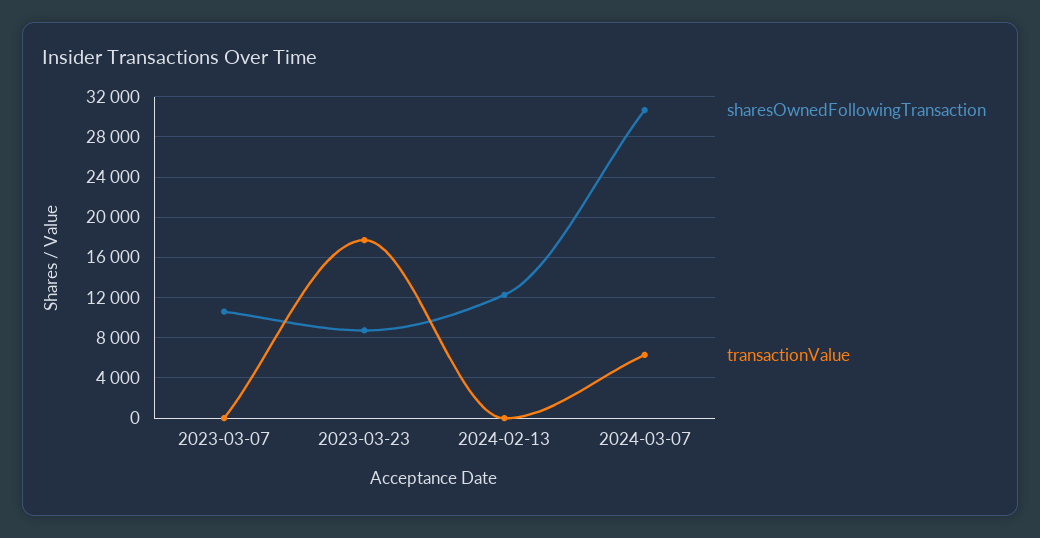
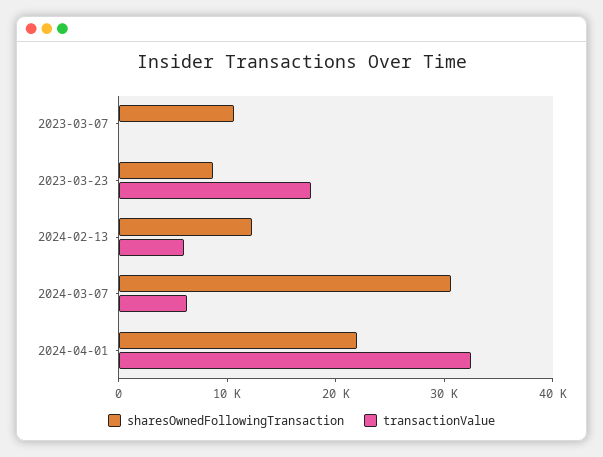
transactionValue, 2024-02-13: 0 -> 6000
sharesOwnedFollowingTransaction, 2024-04-01: none -> 22000
transactionValue, 2024-04-01: none -> 32000

